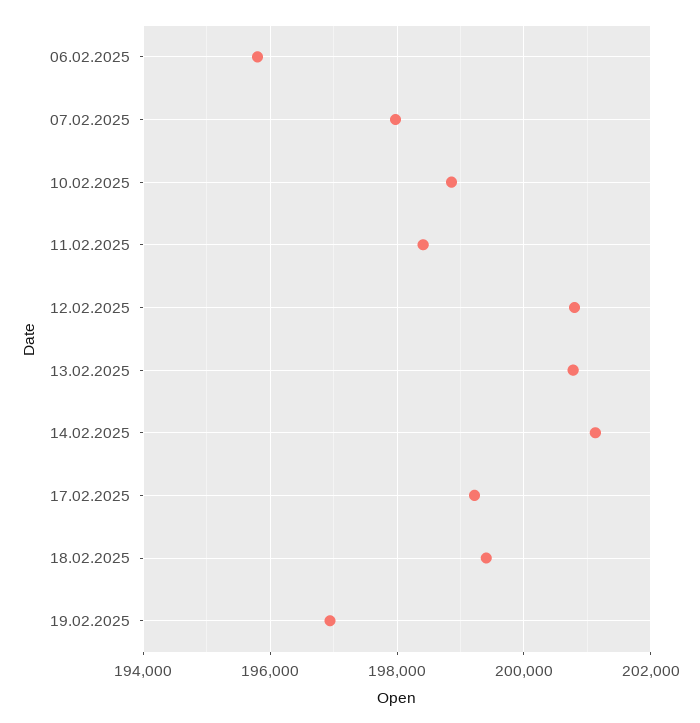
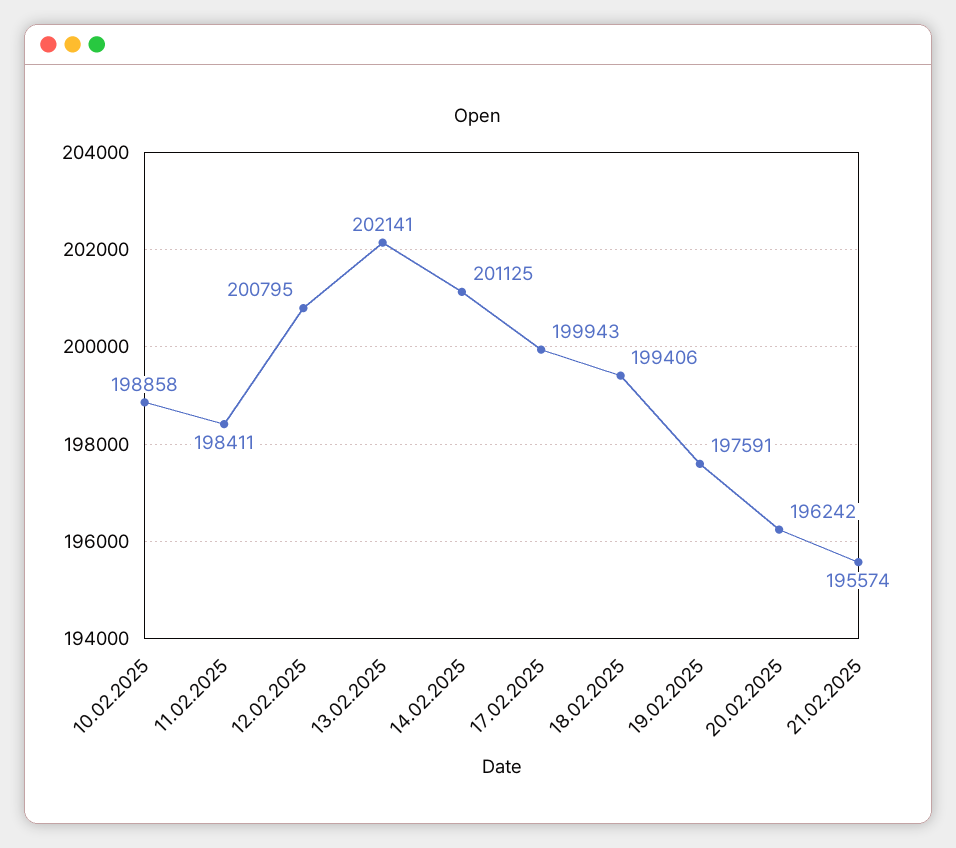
06.02.2025: 195800 -> none
07.02.2025: 198000 -> none
13.02.2025: 200800 -> 202141
17.02.2025: 199200 -> 199943
19.02.2025: 197000 -> 197591
20.02.2025: none -> 196242
21.02.2025: none -> 195574

